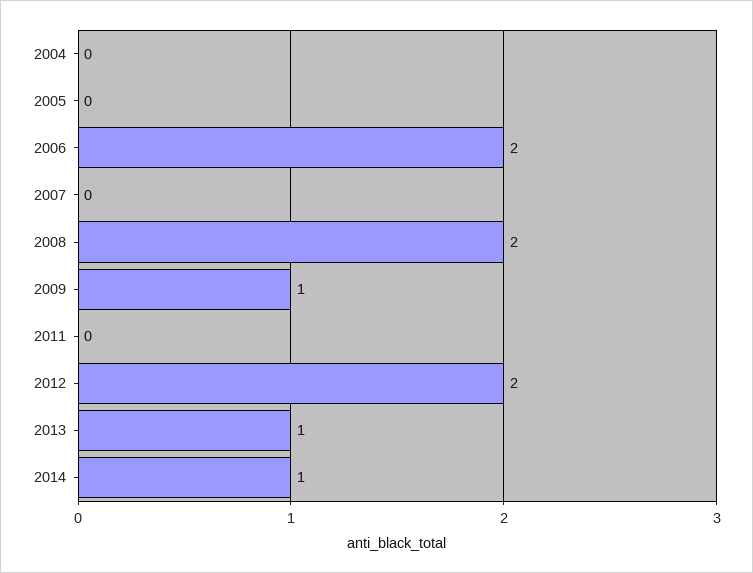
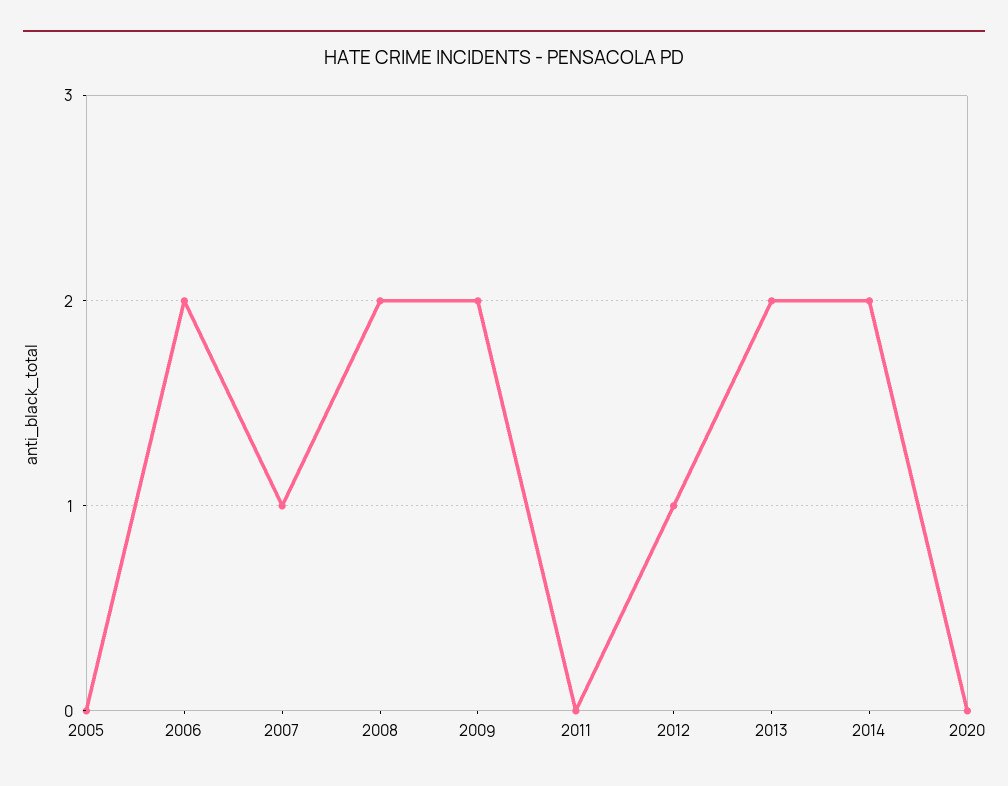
2004: 0 -> none
2007: 0 -> 1
2009: 1 -> 2
2012: 2 -> 1
2013: 1 -> 2
2014: 1 -> 2
2020: none -> 0

